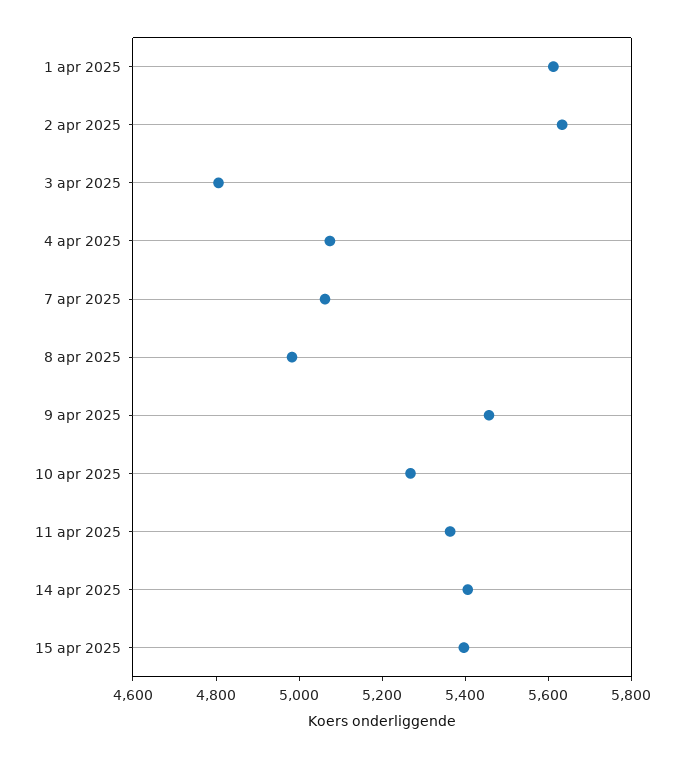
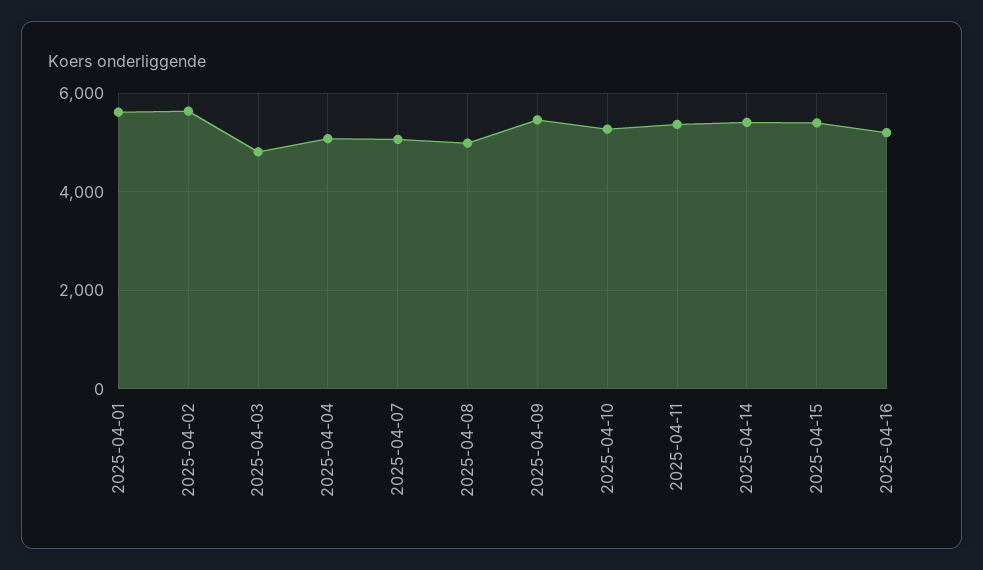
2025-04-16: none -> 5200

